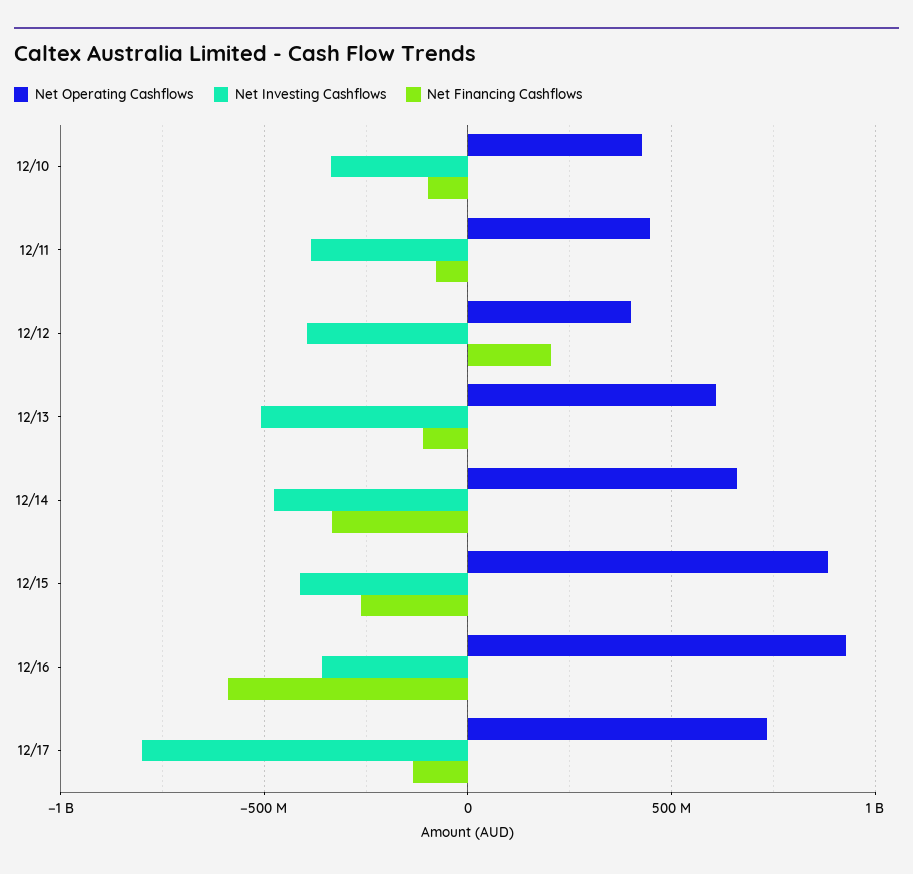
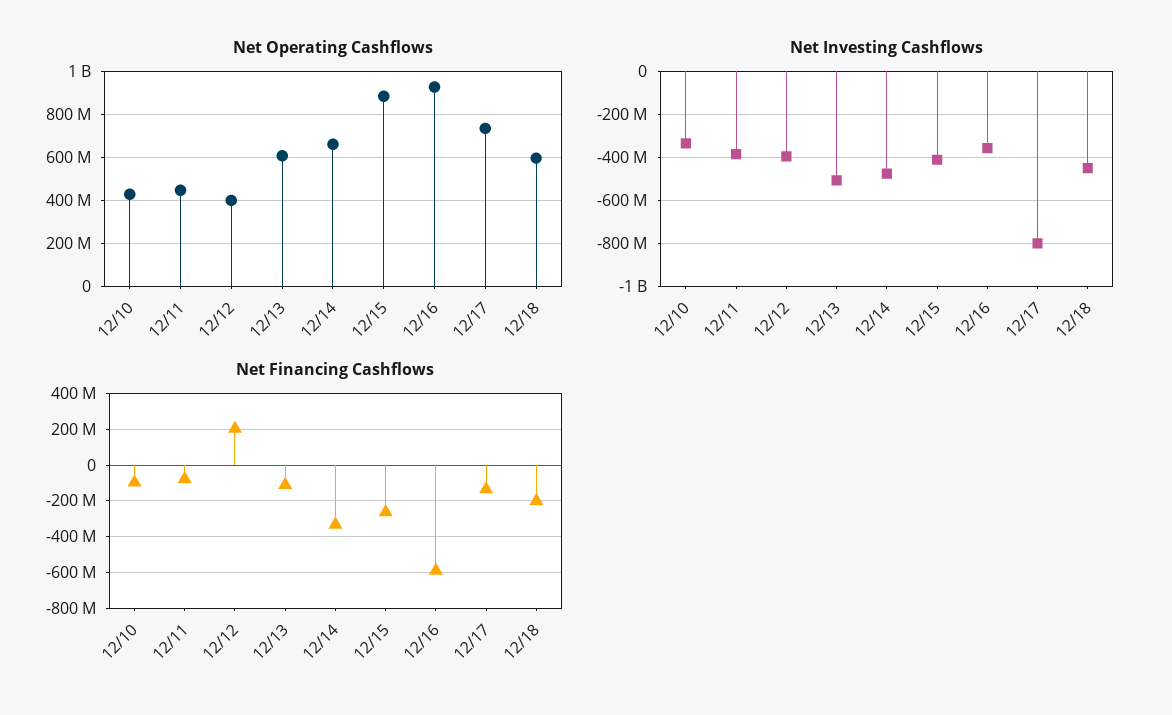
Net Operating Cashflows, 12/18: none -> 600000000
Net Investing Cashflows, 12/18: none -> -450000000
Net Financing Cashflows, 12/18: none -> -200000000

